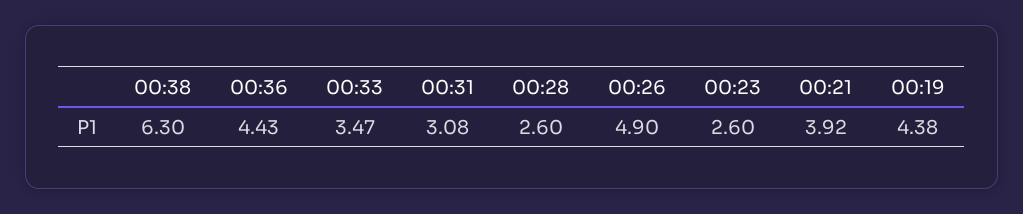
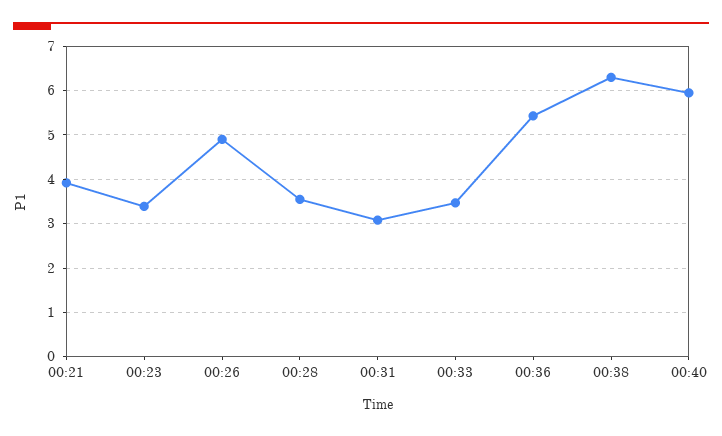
00:36: 4.43 -> 5.4
00:28: 2.6 -> 3.6
00:23: 2.6 -> 3.4
00:19: 4.38 -> none
00:40: none -> 6

